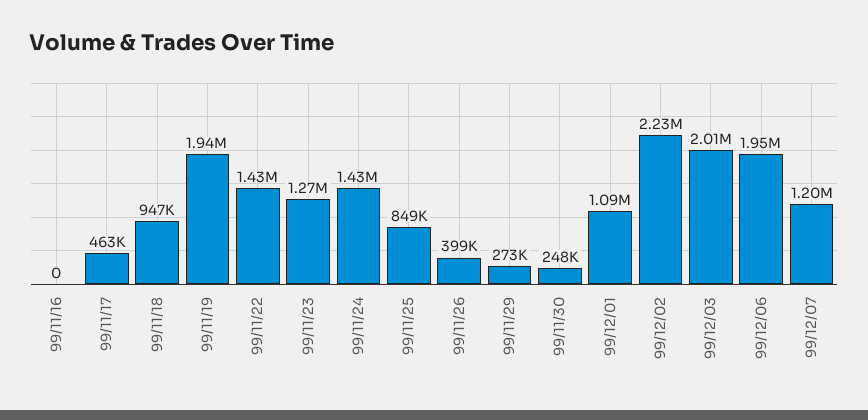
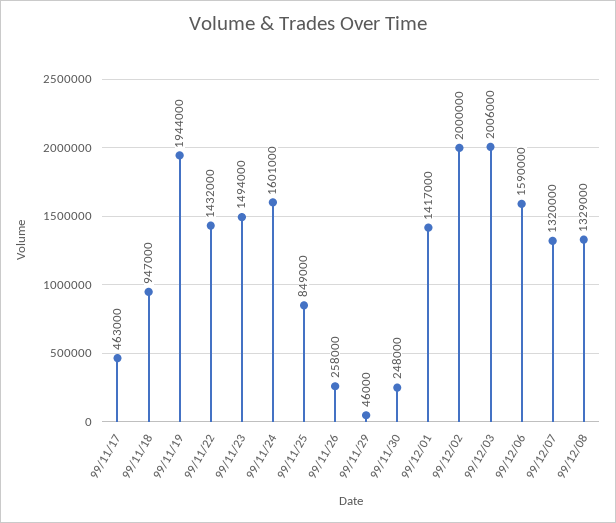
99/11/16: 0 -> none
99/11/23: 1270000 -> 1494000
99/11/24: 1430000 -> 1601000
99/11/26: 399000 -> 258000
99/11/29: 273000 -> 46000
99/12/01: 1090000 -> 1417000
99/12/02: 2230000 -> 2000000
99/12/06: 1950000 -> 1590000
99/12/07: 1200000 -> 1320000
99/12/08: none -> 1329000

